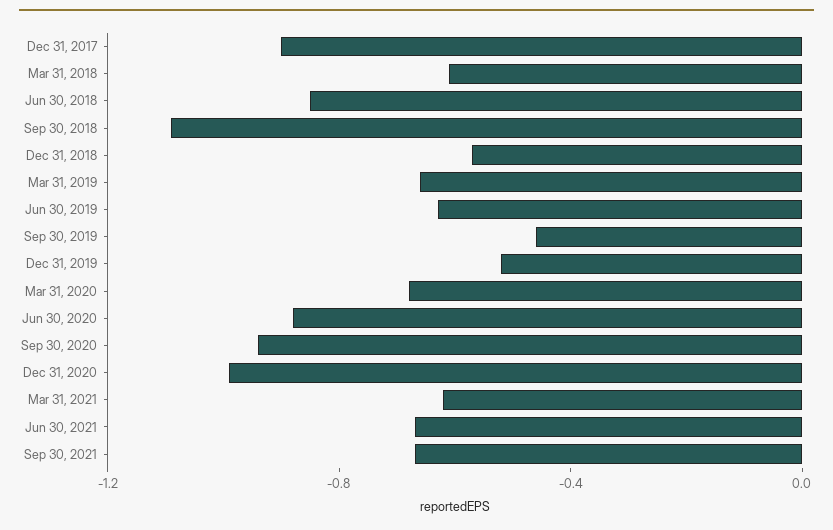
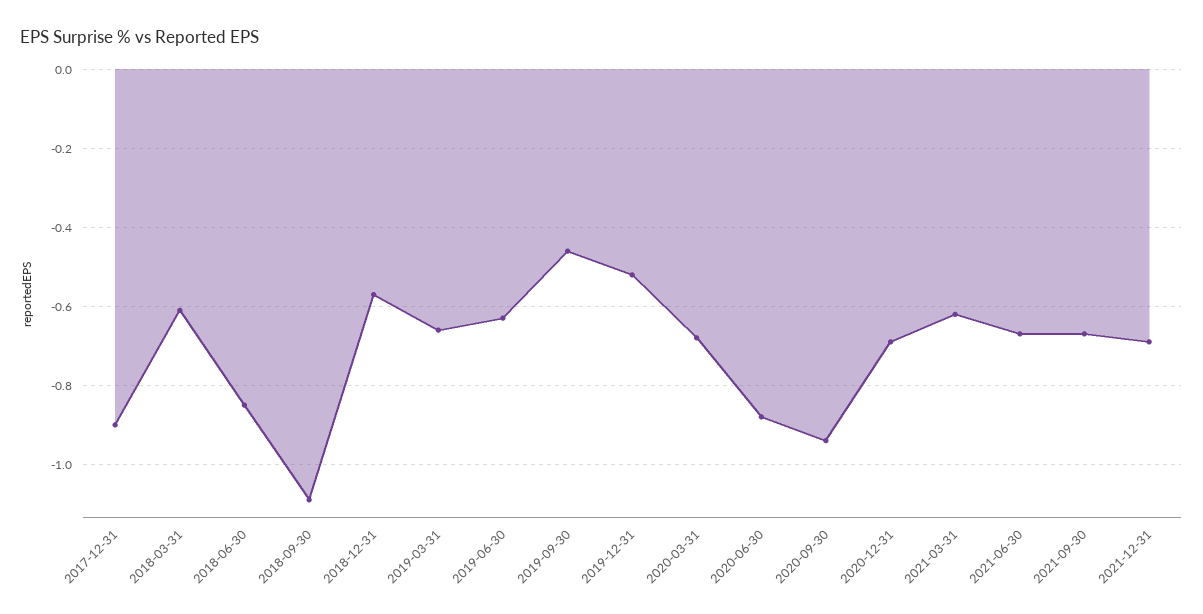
Dec 31, 2020: -1 -> -0.7
2021-12-31: none -> -0.7

